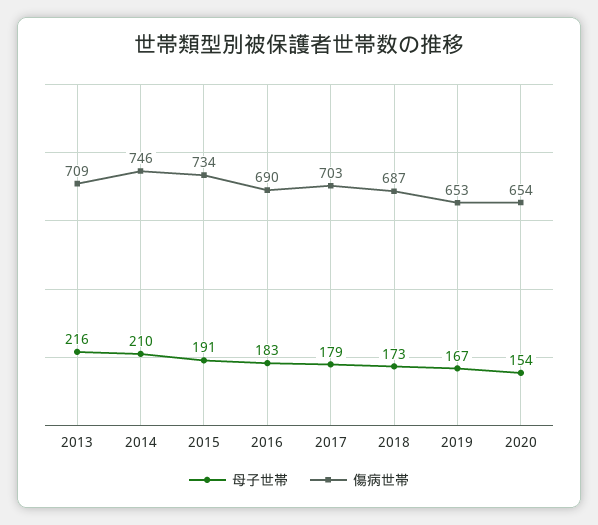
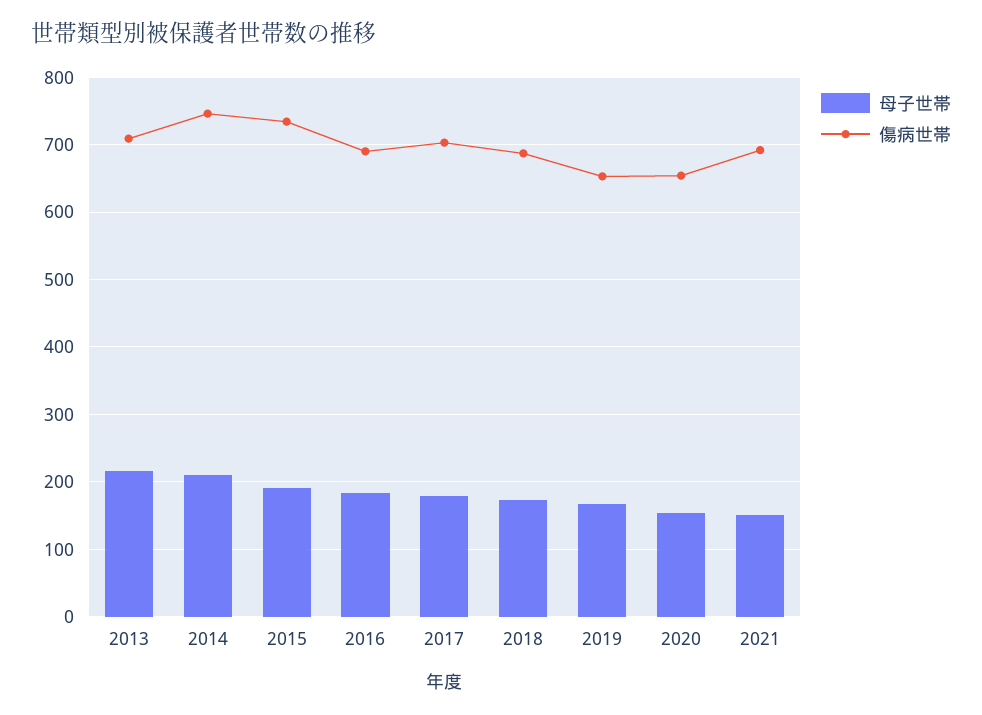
母子世帯, 2021: none -> 150
傷病世帯, 2021: none -> 690

